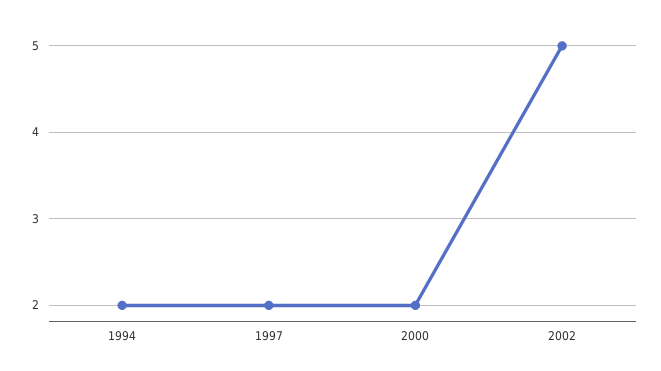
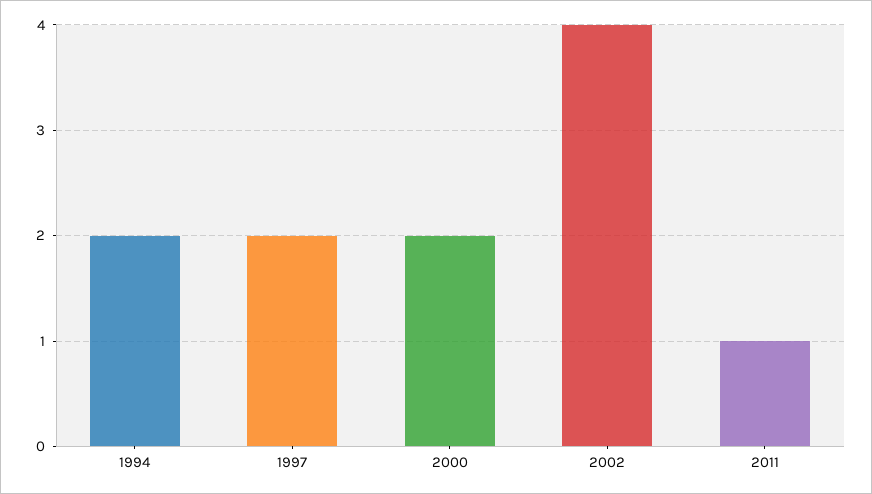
2002: 5 -> 4
2011: none -> 1

